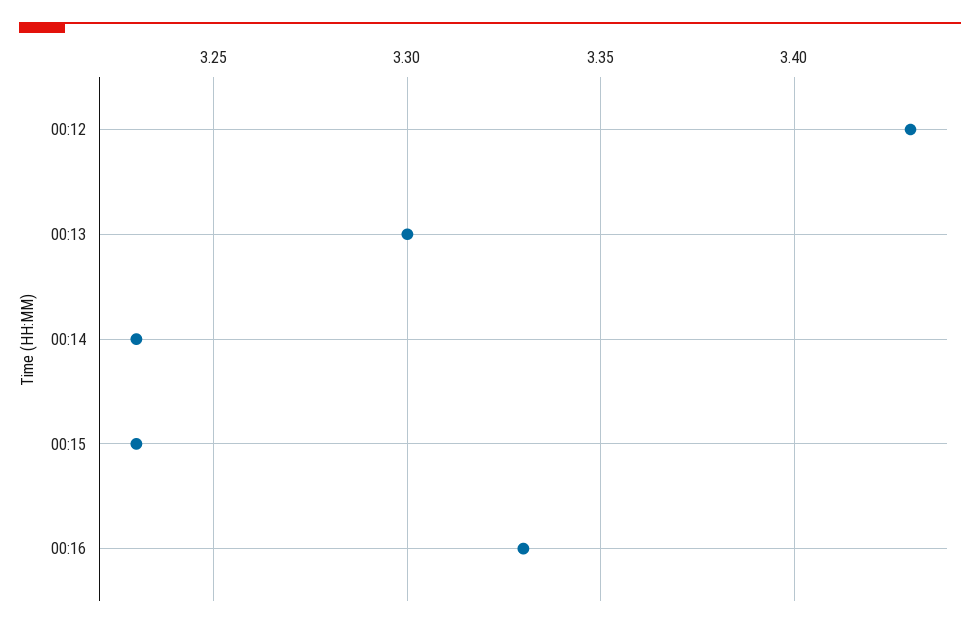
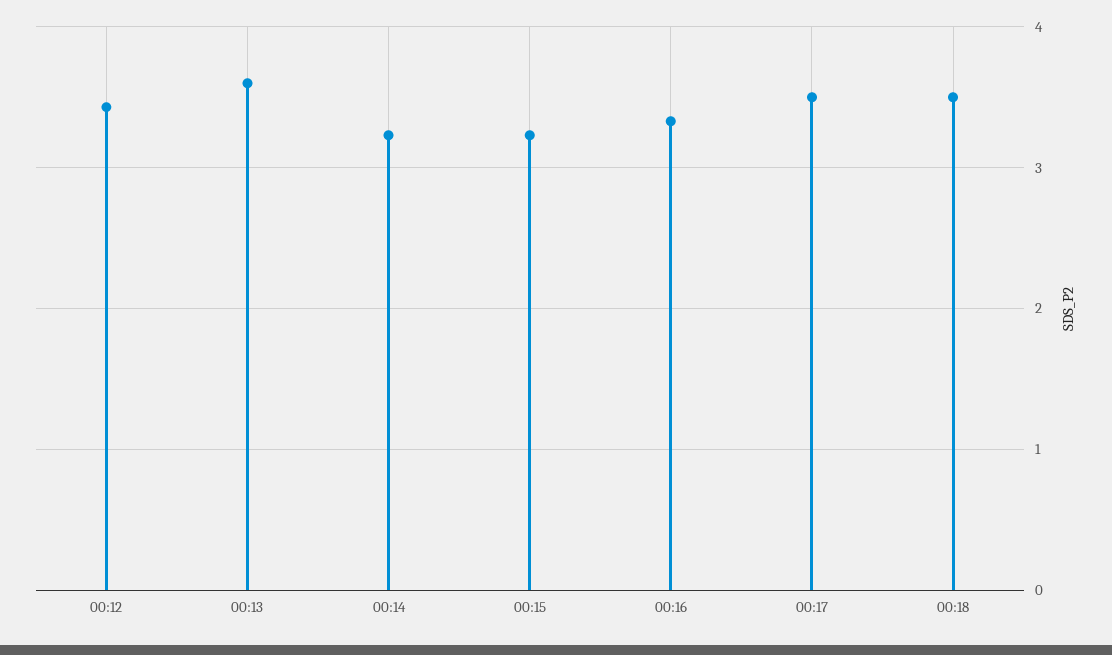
00:13: 3.3 -> 3.6
00:17: none -> 3.5
00:18: none -> 3.5

